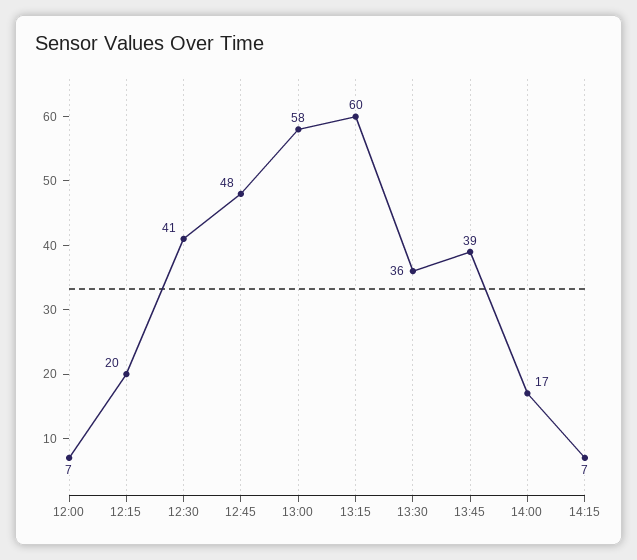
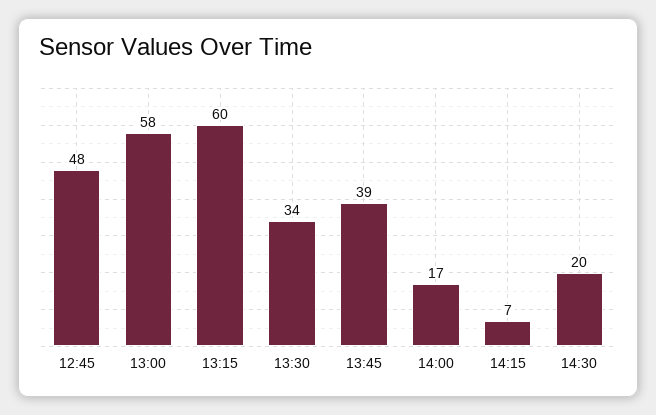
12:00: 7 -> none
12:15: 20 -> none
12:30: 41 -> none
13:30: 36 -> 34
14:30: none -> 20

